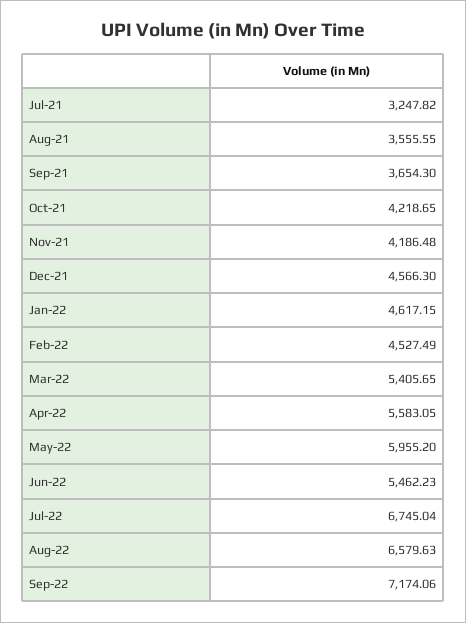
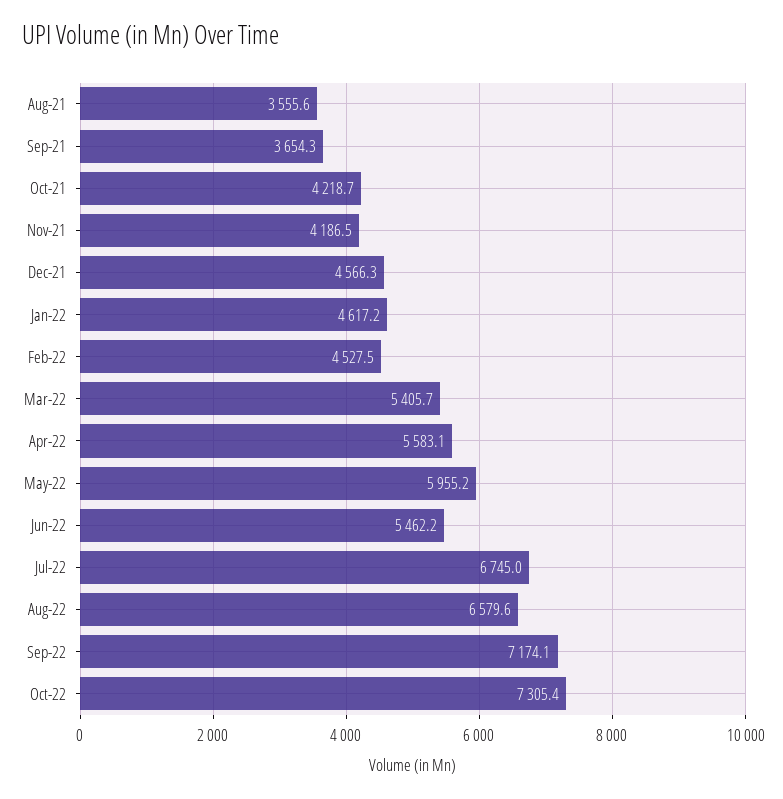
Jul-21: 3247.82 -> none
Oct-22: none -> 7305.4

